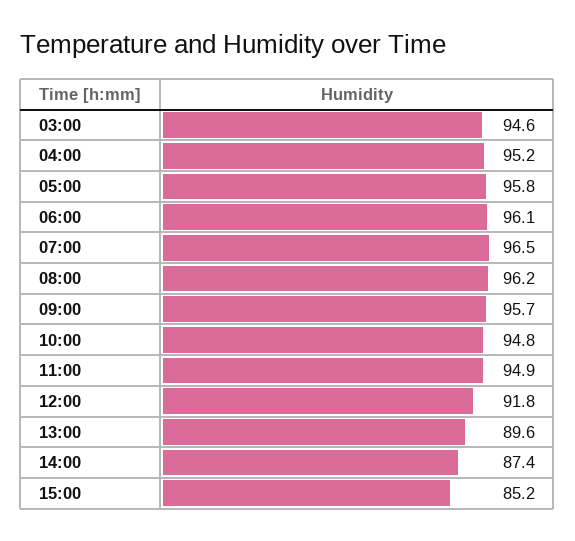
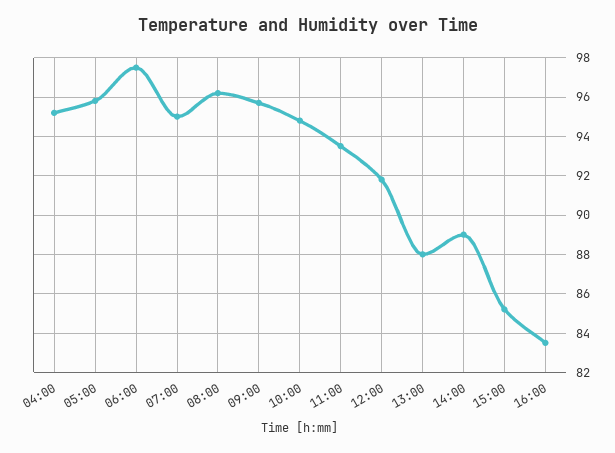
03:00: 94.6 -> none
06:00: 96.1 -> 97.5
07:00: 96.5 -> 95
11:00: 94.9 -> 93.5
13:00: 89.6 -> 88
14:00: 87.4 -> 89
16:00: none -> 83.5

